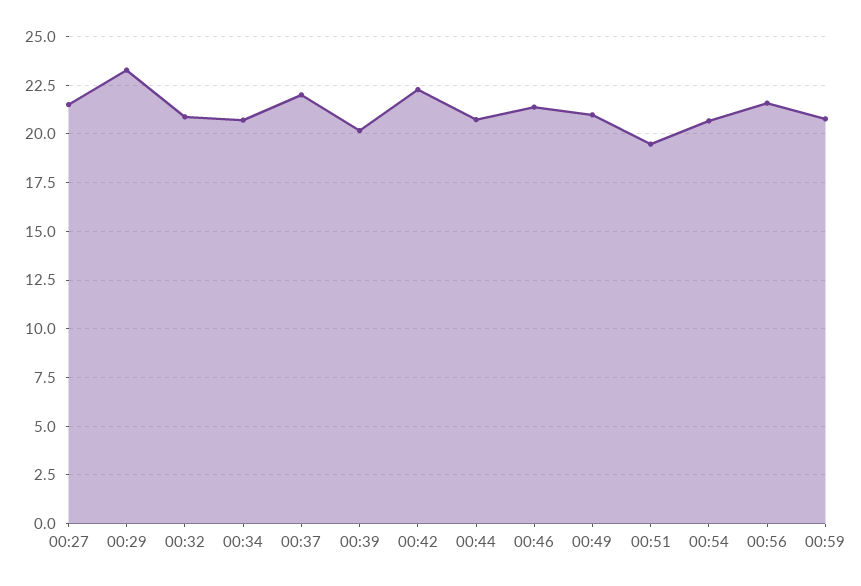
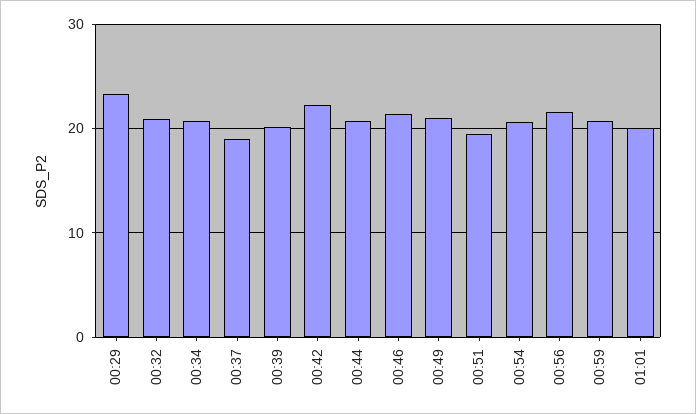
00:27: 21.5 -> none
00:37: 22 -> 19
01:01: none -> 20

